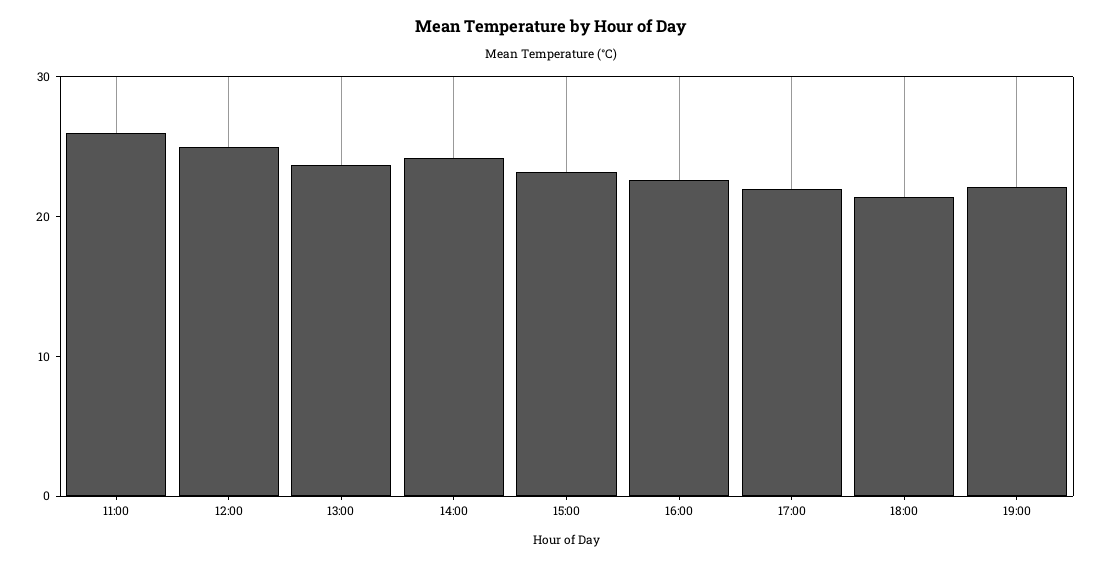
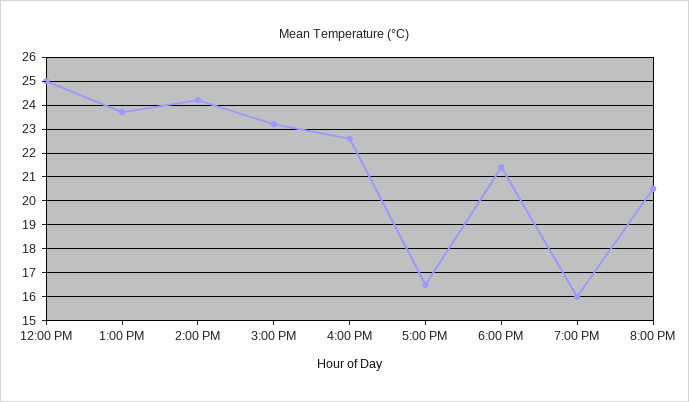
11:00: 26 -> none
17:00: 22 -> 16.5
19:00: 22 -> 16
8:00 PM: none -> 20.5

